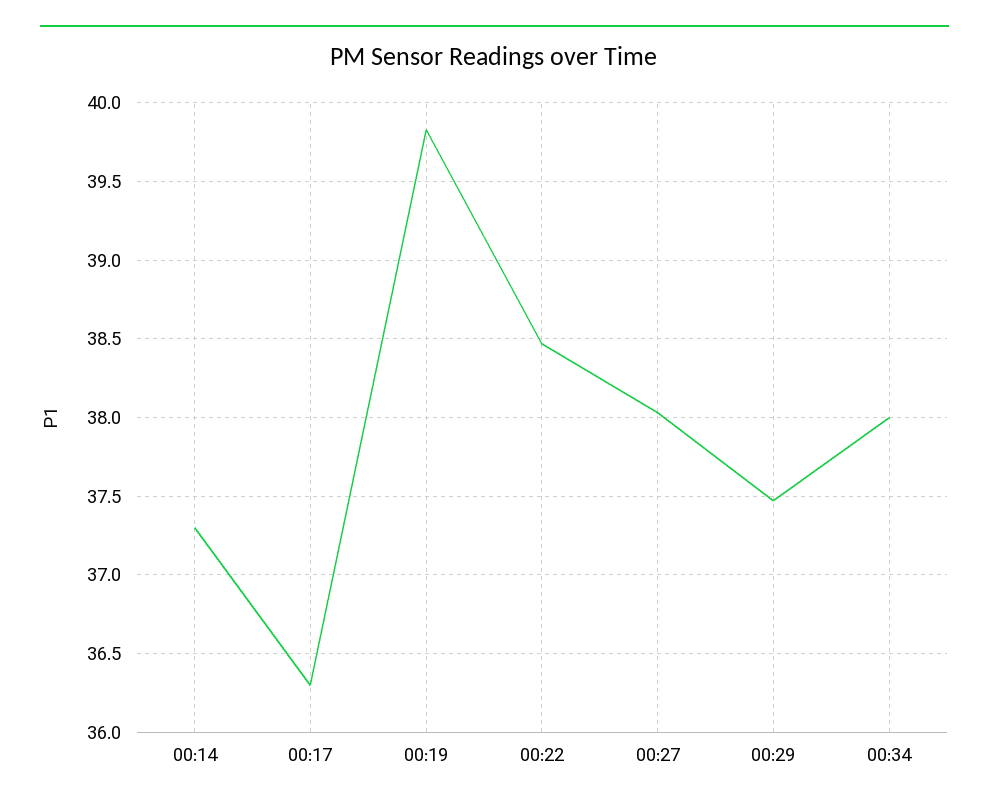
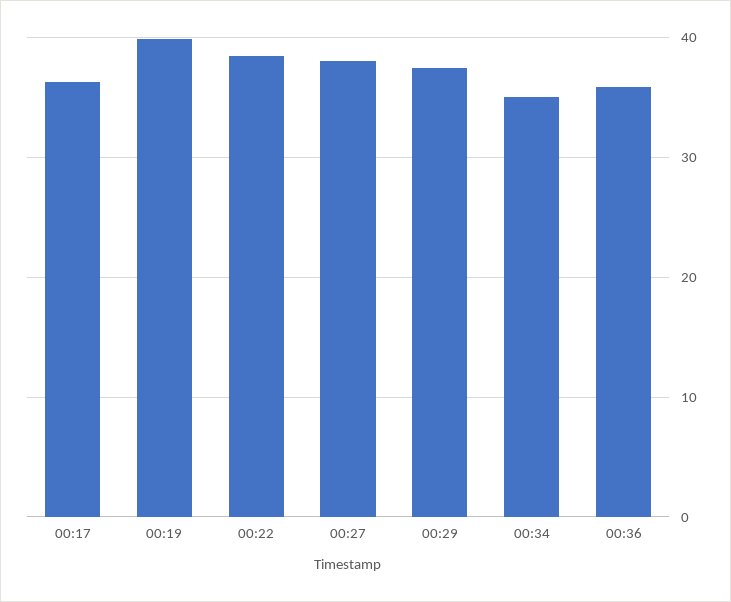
00:14: 37.3 -> none
00:34: 38 -> 35
00:36: none -> 36

